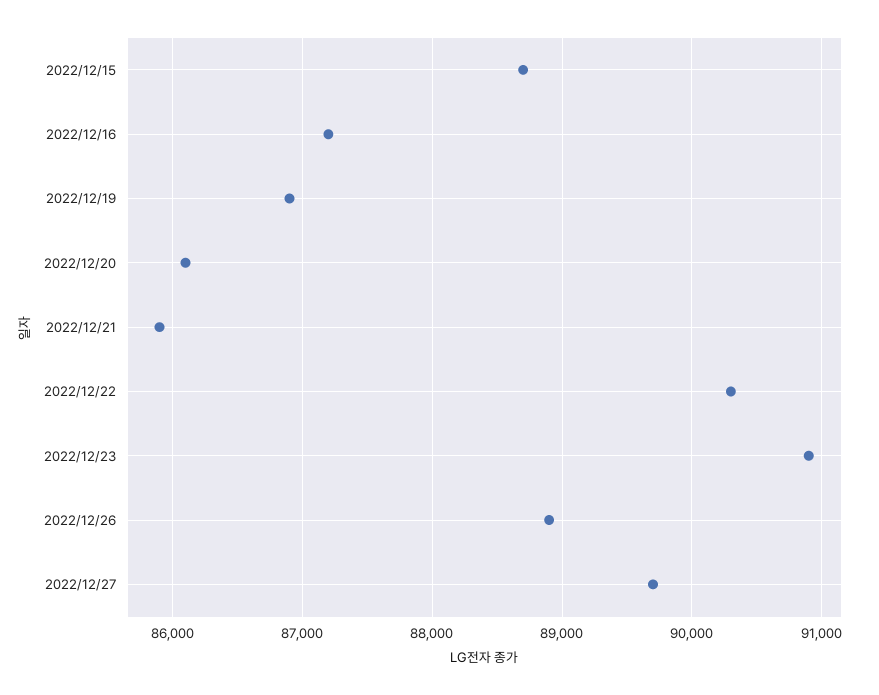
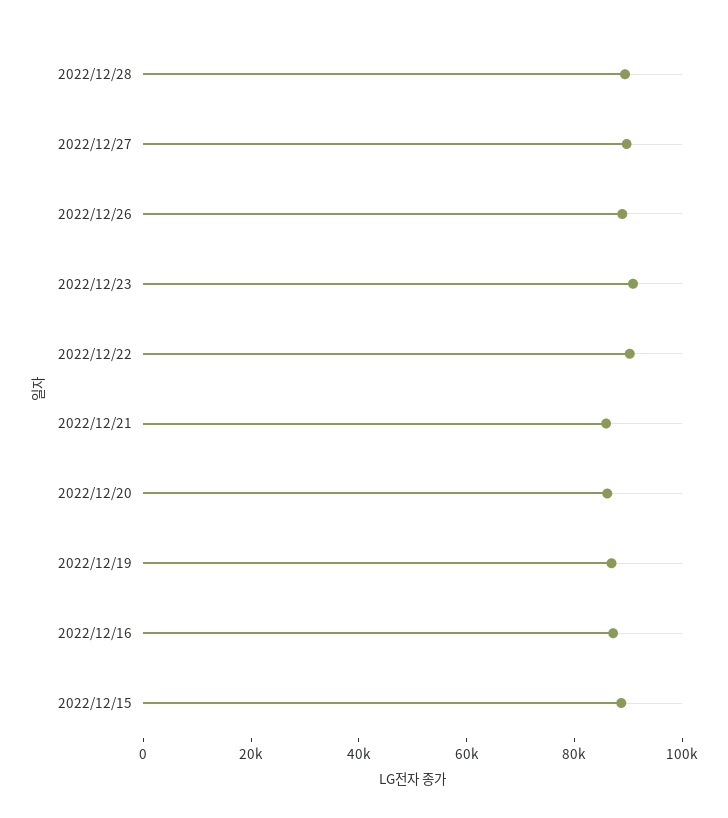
2022/12/28: none -> 90000

